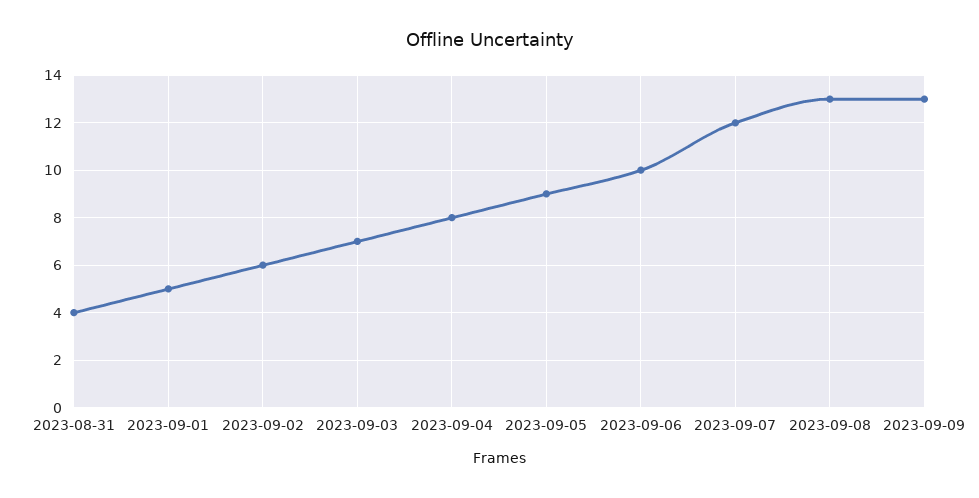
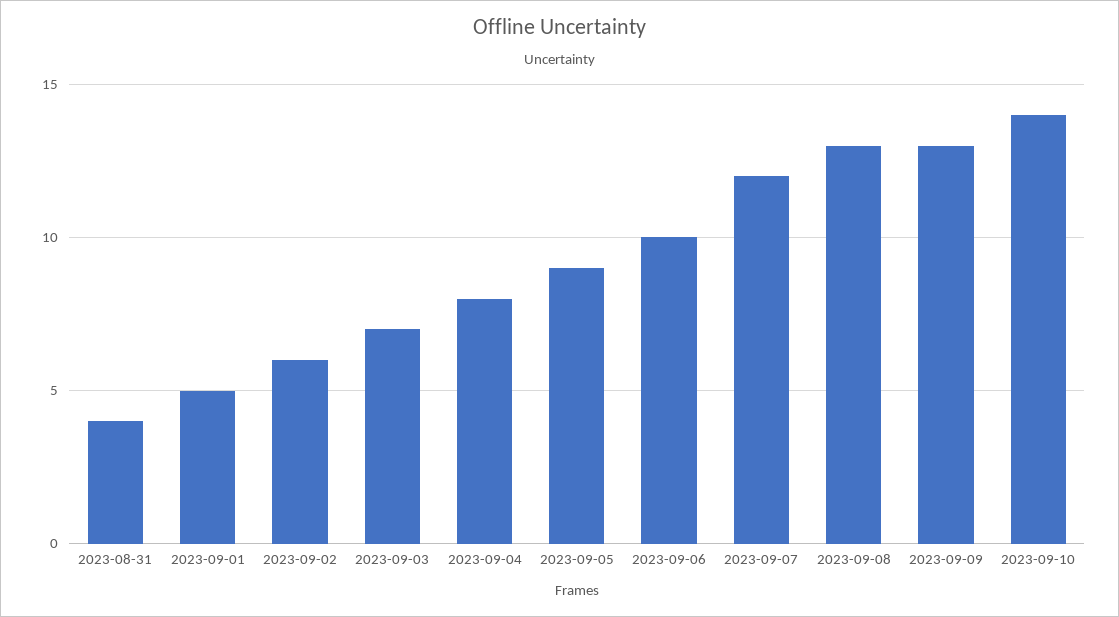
2023-09-10: none -> 14

